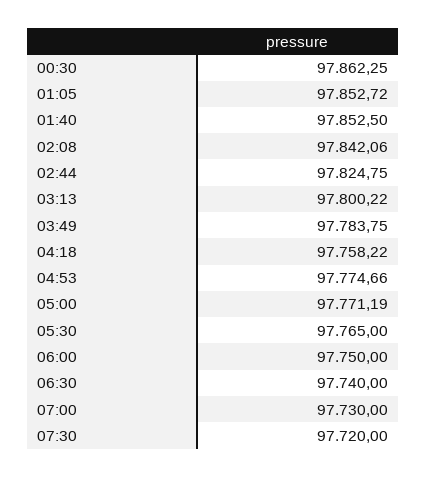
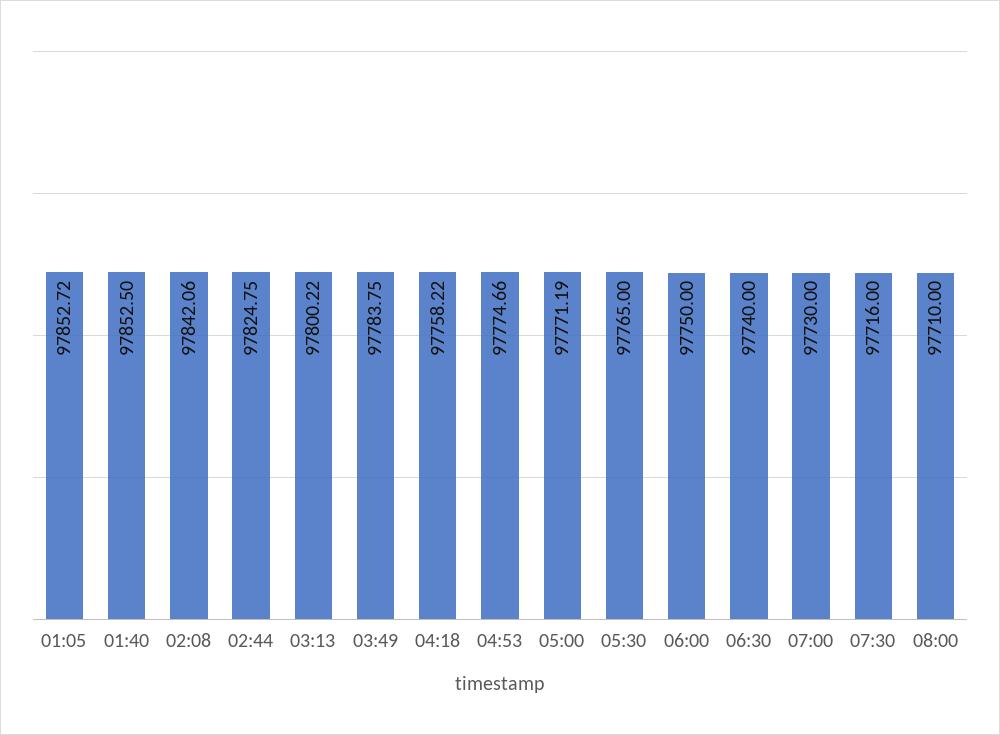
00:30: 97862.25 -> none
07:30: 97720 -> 97716
08:00: none -> 97710

